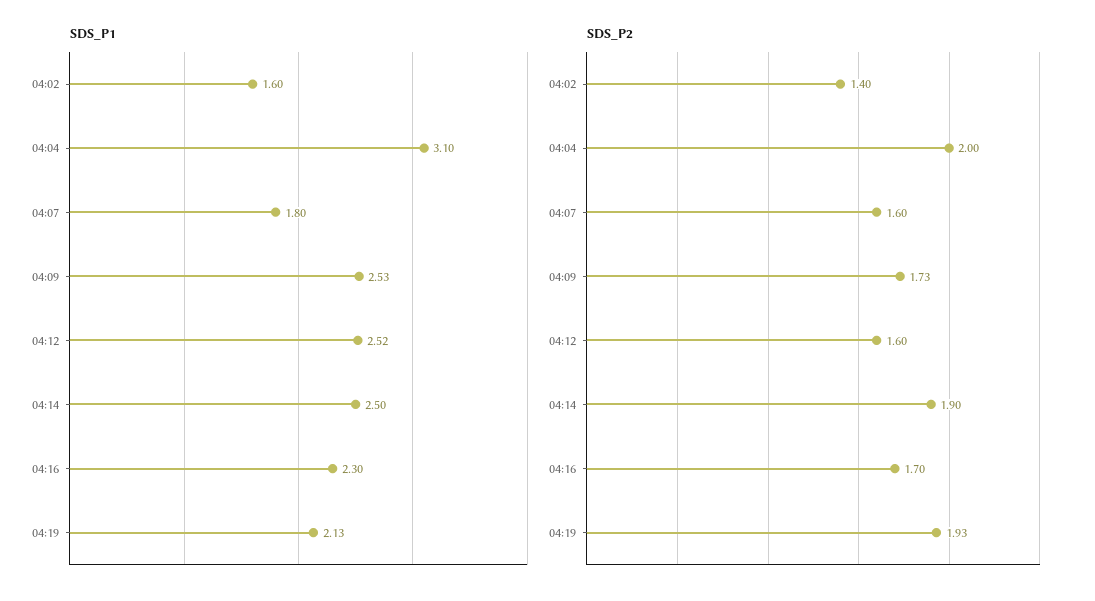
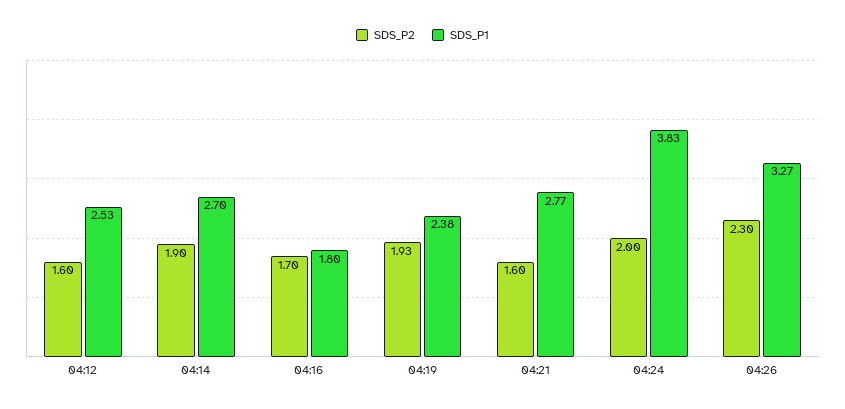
SDS_P1, 04:02: 1.6 -> none
SDS_P1, 04:04: 3.1 -> none
SDS_P1, 04:07: 1.8 -> none
SDS_P1, 04:09: 2.53 -> none
SDS_P1, 04:12: 2.52 -> 2.53
SDS_P1, 04:14: 2.5 -> 2.7
SDS_P1, 04:16: 2.3 -> 1.8
SDS_P1, 04:19: 2.13 -> 2.38
SDS_P2, 04:02: 1.4 -> none
SDS_P2, 04:04: 2 -> none
SDS_P2, 04:07: 1.6 -> none
SDS_P2, 04:09: 1.73 -> none
SDS_P2, 04:21: none -> 1.6
SDS_P1, 04:21: none -> 2.77
SDS_P2, 04:24: none -> 2
SDS_P1, 04:24: none -> 3.83
SDS_P2, 04:26: none -> 2.3
SDS_P1, 04:26: none -> 3.27

